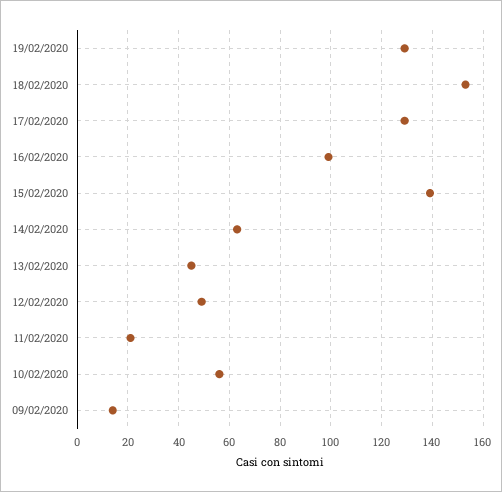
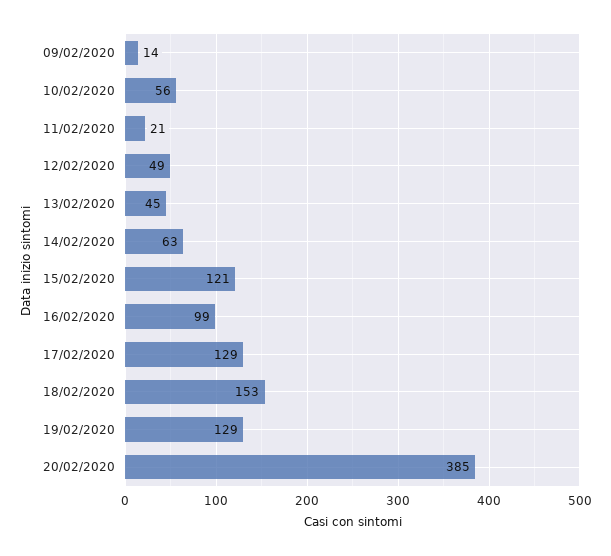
15/02/2020: 140 -> 121
20/02/2020: none -> 385

